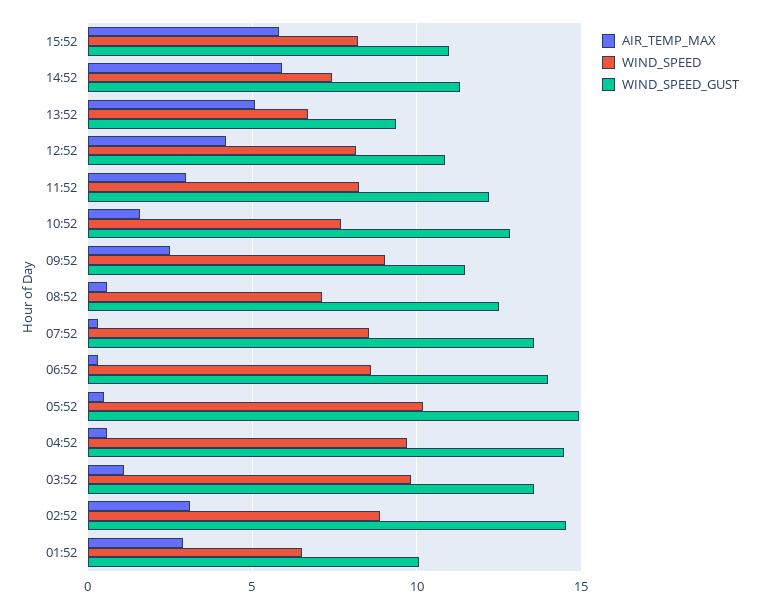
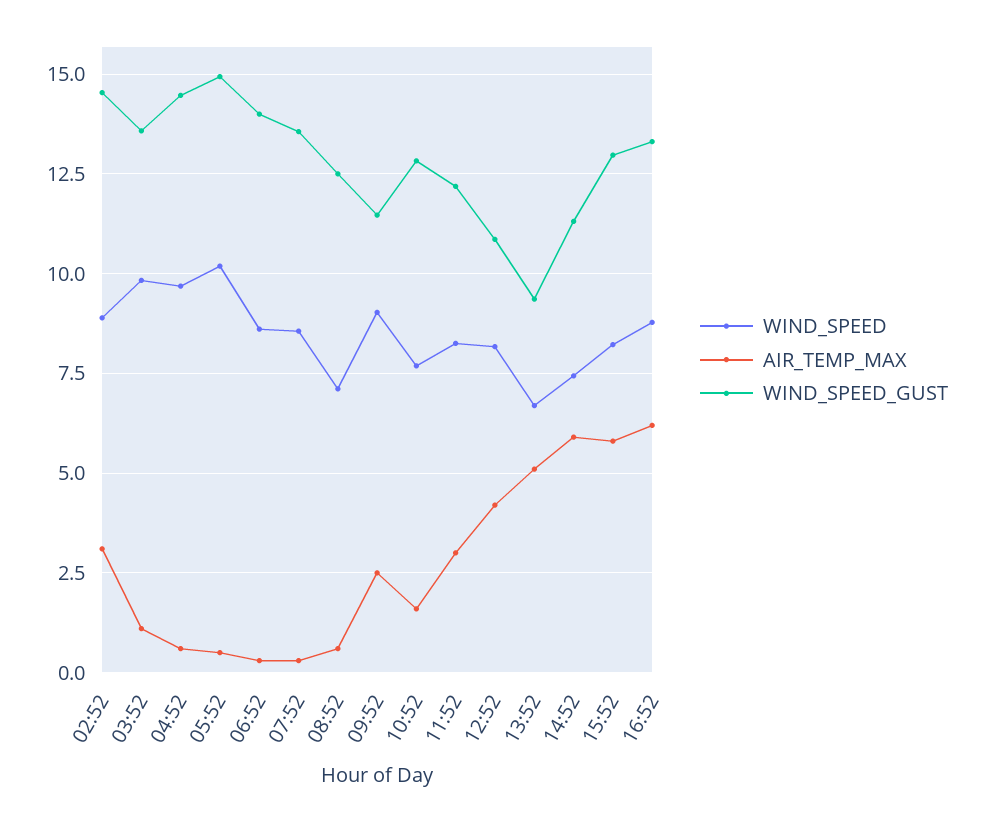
WIND_SPEED_GUST, 15:52: 11 -> 13
AIR_TEMP_MAX, 01:52: 3 -> none
WIND_SPEED, 01:52: 6.5 -> none
WIND_SPEED_GUST, 01:52: 10 -> none
WIND_SPEED, 16:52: none -> 8.75
AIR_TEMP_MAX, 16:52: none -> 6.25
WIND_SPEED_GUST, 16:52: none -> 13.25

